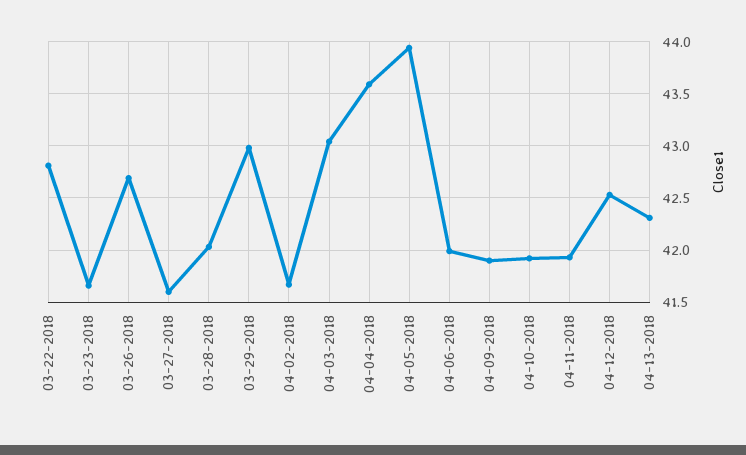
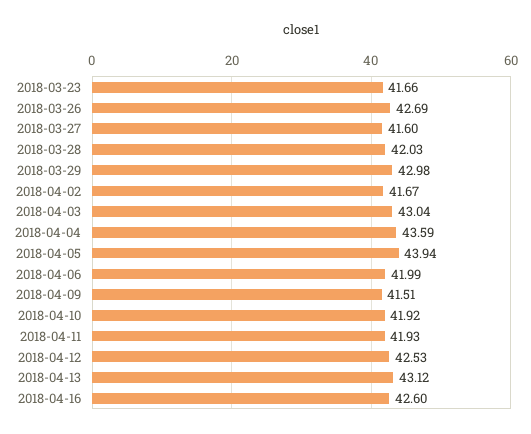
03-22-2018: 42.8 -> none
04-09-2018: 41.9 -> 41.51
04-13-2018: 42.3 -> 43.12
2018-04-16: none -> 42.6

